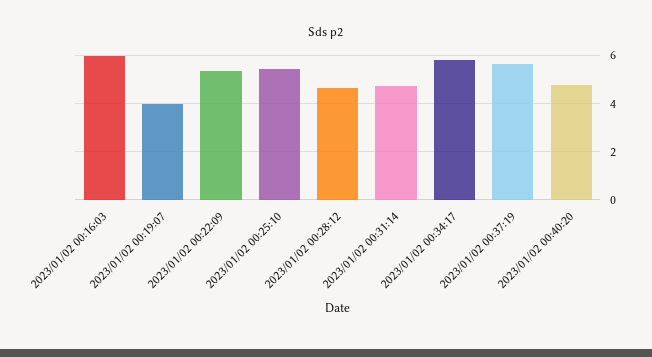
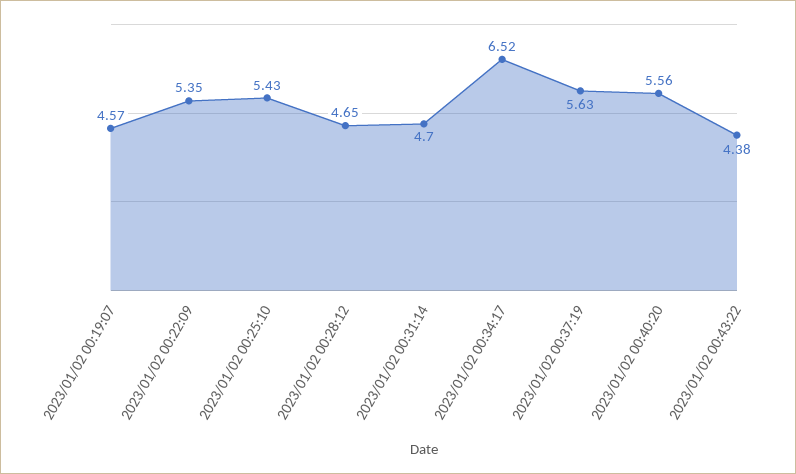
2023/01/02 00:16:03: 6 -> none
2023/01/02 00:19:07: 4 -> 4.57
2023/01/02 00:34:17: 5.75 -> 6.52
2023/01/02 00:40:20: 4.75 -> 5.56
2023/01/02 00:43:22: none -> 4.38

